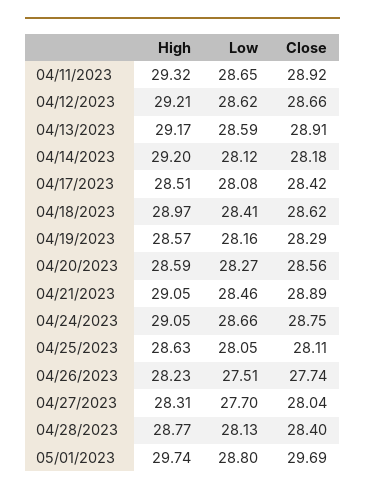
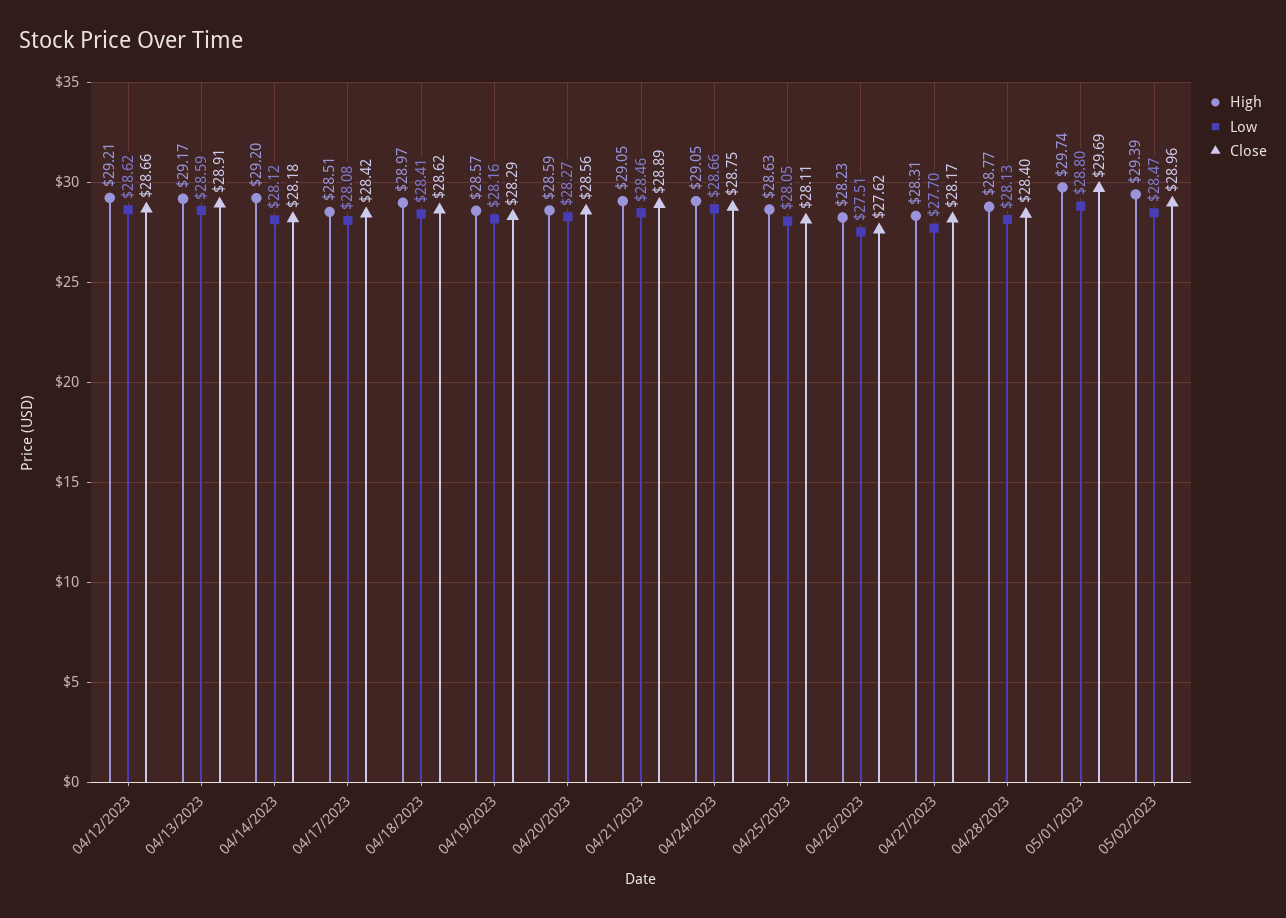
High, 04/11/2023: 29.32 -> none
Low, 04/11/2023: 28.65 -> none
Close, 04/11/2023: 28.92 -> none
Close, 04/26/2023: 27.74 -> 27.62
Close, 04/27/2023: 28.04 -> 28.17
High, 05/02/2023: none -> 29.39
Low, 05/02/2023: none -> 28.47
Close, 05/02/2023: none -> 28.96

